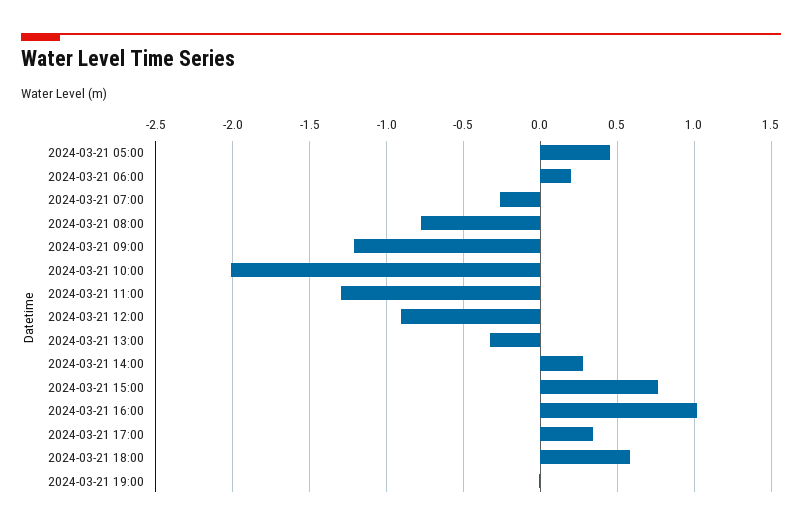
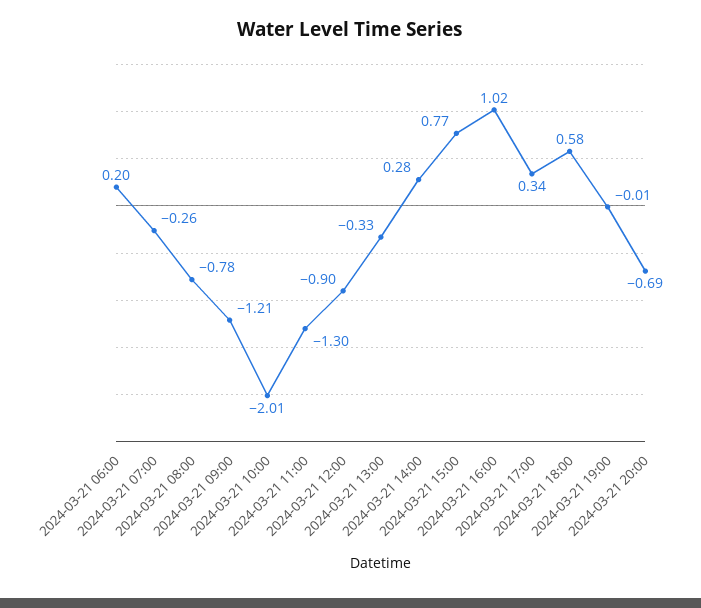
2024-03-21 05:00: 0.45 -> none
2024-03-21 20:00: none -> -0.69

